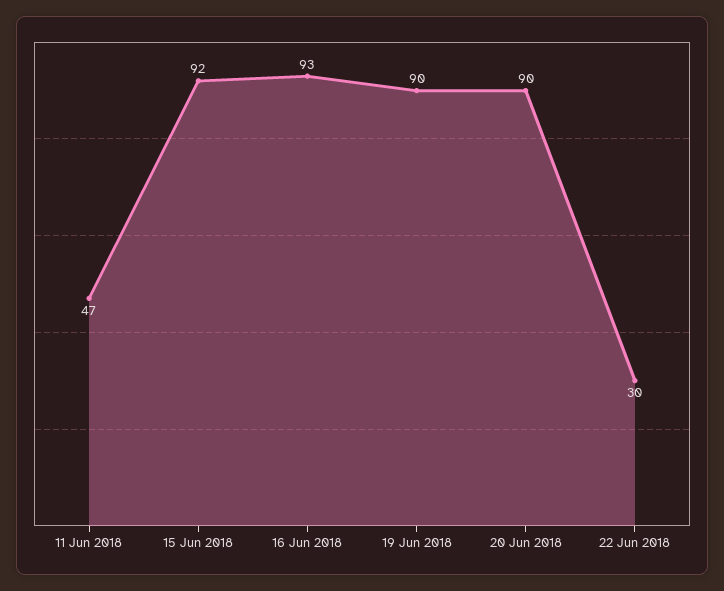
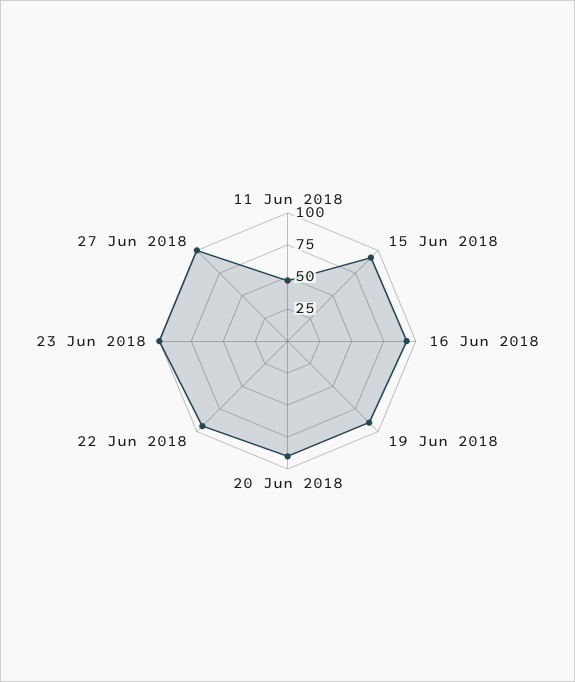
22 Jun 2018: 30 -> 100
23 Jun 2018: none -> 100
27 Jun 2018: none -> 100

